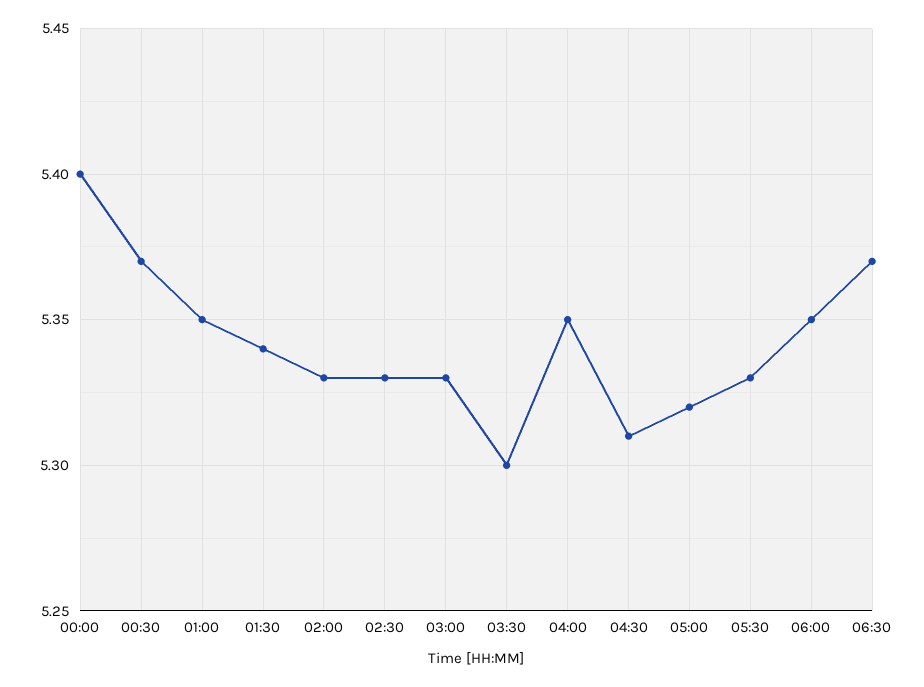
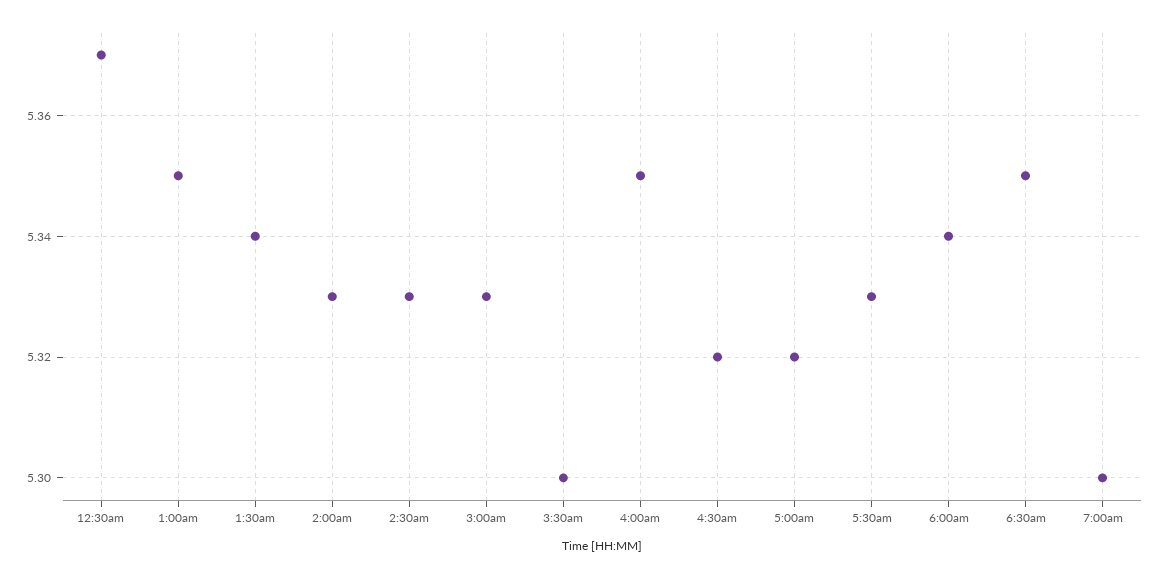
00:00: 5.4 -> none
04:30: 5.31 -> 5.32
06:00: 5.35 -> 5.34
06:30: 5.37 -> 5.35
7:00am: none -> 5.3

